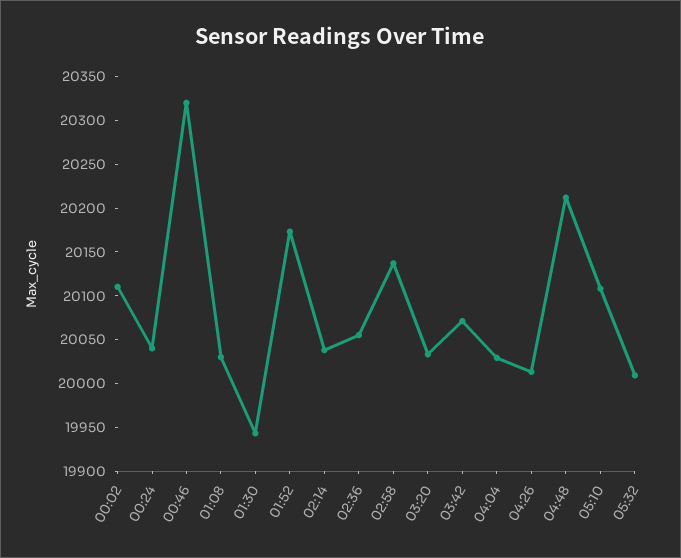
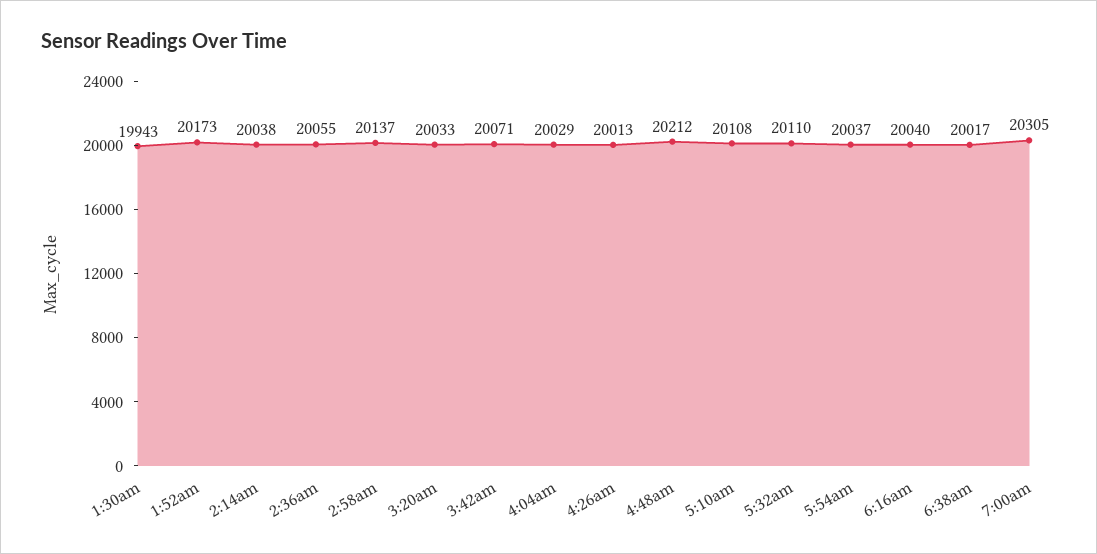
00:02: 20110 -> none
00:24: 20040 -> none
00:46: 20320 -> none
01:08: 20030 -> none
05:32: 20010 -> 20110
5:54am: none -> 20037
6:16am: none -> 20040
6:38am: none -> 20017
7:00am: none -> 20305

